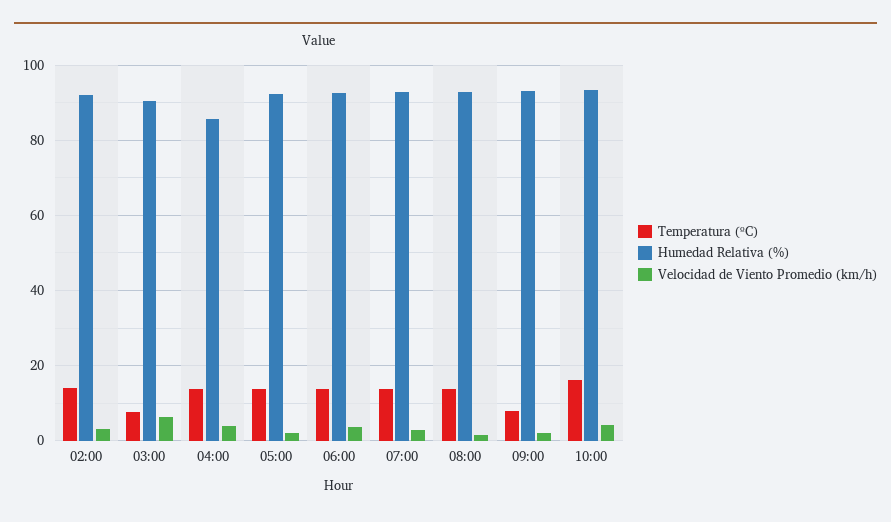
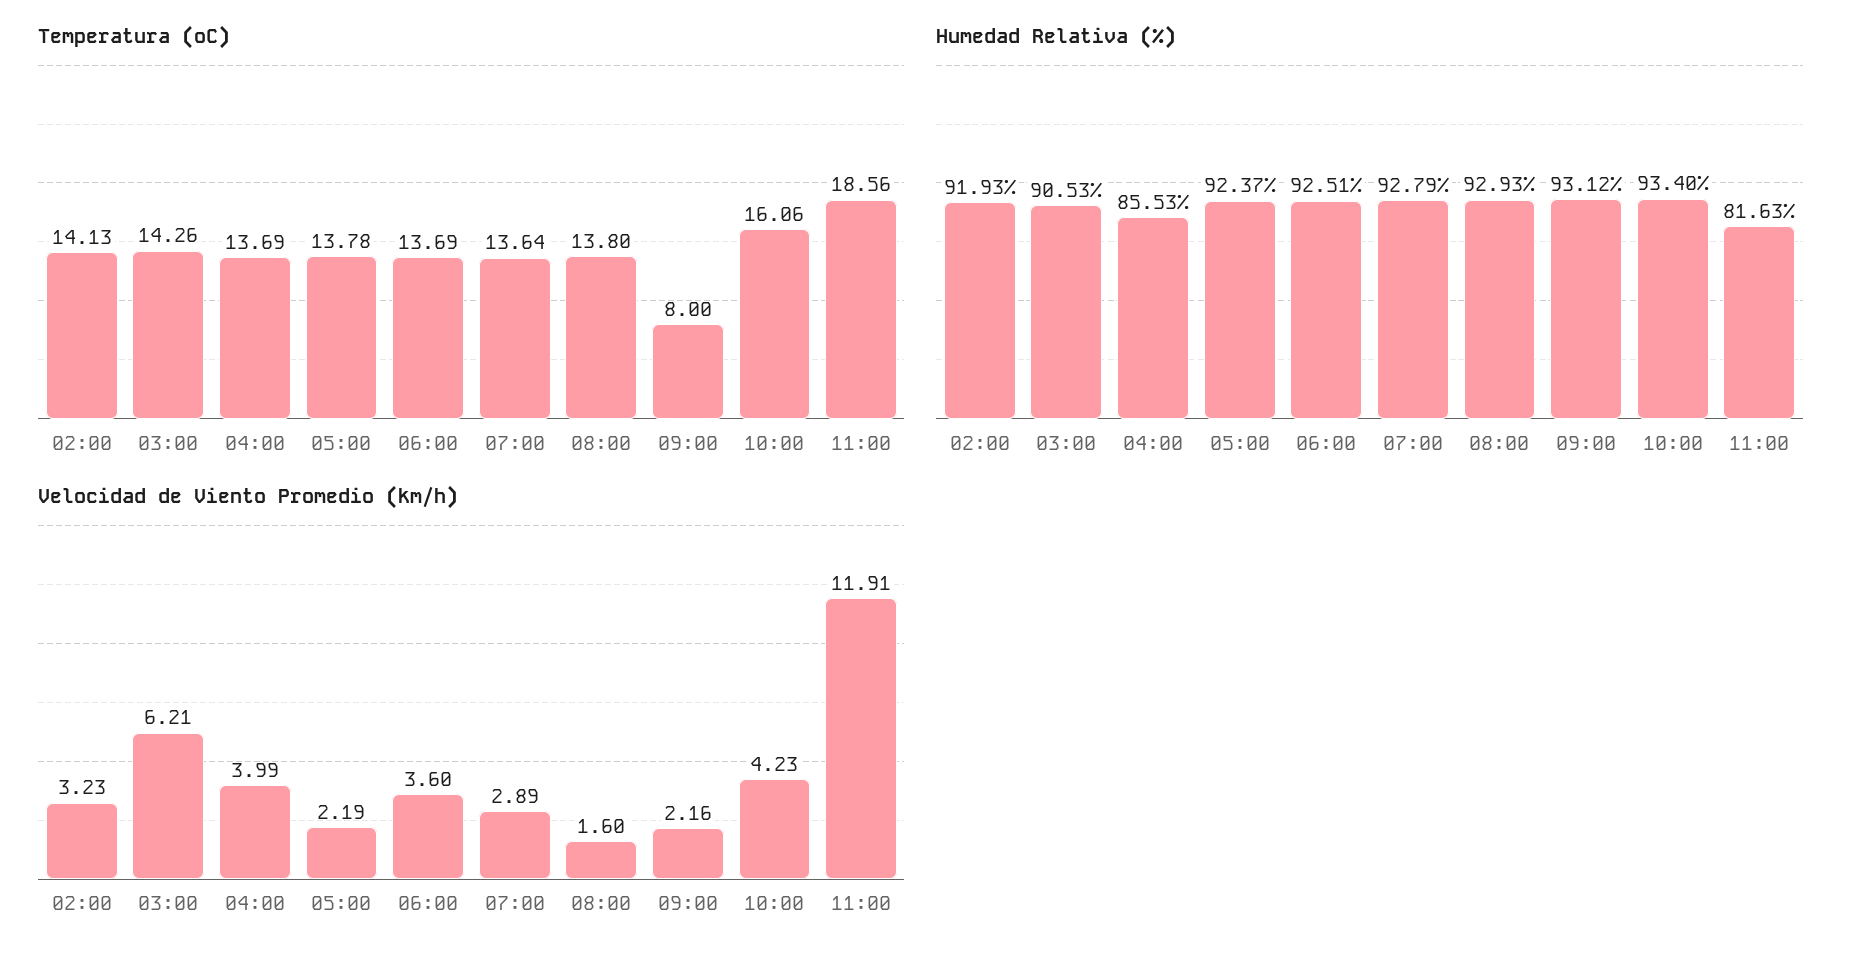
Temperatura (ºC), 03:00: 8 -> 14.26
Temperatura (ºC), 11:00: none -> 18.56
Humedad Relativa (%), 11:00: none -> 81.63
Velocidad de Viento Promedio (km/h), 11:00: none -> 11.91

